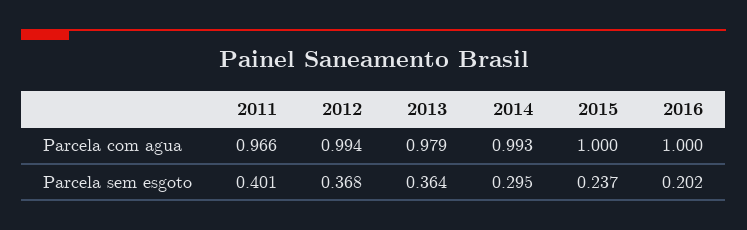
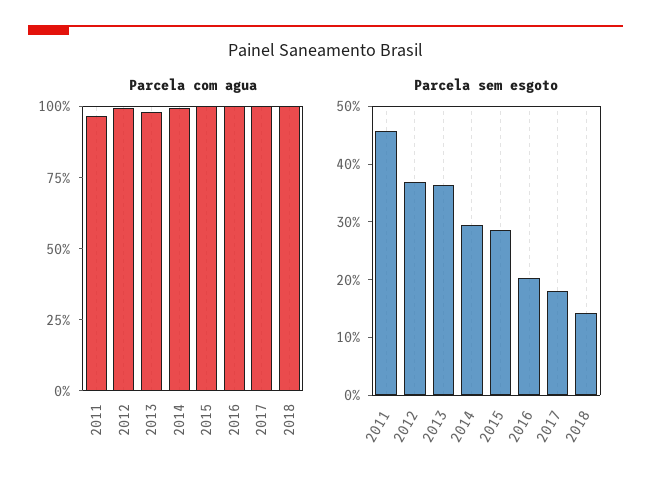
Parcela sem esgoto, 2011: 0.401 -> 0.46
Parcela sem esgoto, 2015: 0.237 -> 0.28
Parcela com agua, 2017: none -> 1
Parcela com agua, 2018: none -> 1
Parcela sem esgoto, 2017: none -> 0.18
Parcela sem esgoto, 2018: none -> 0.14

